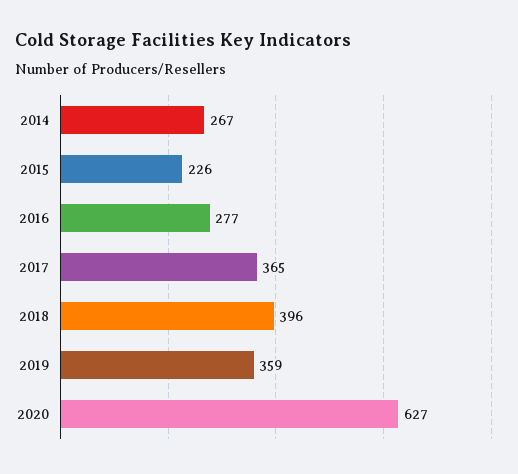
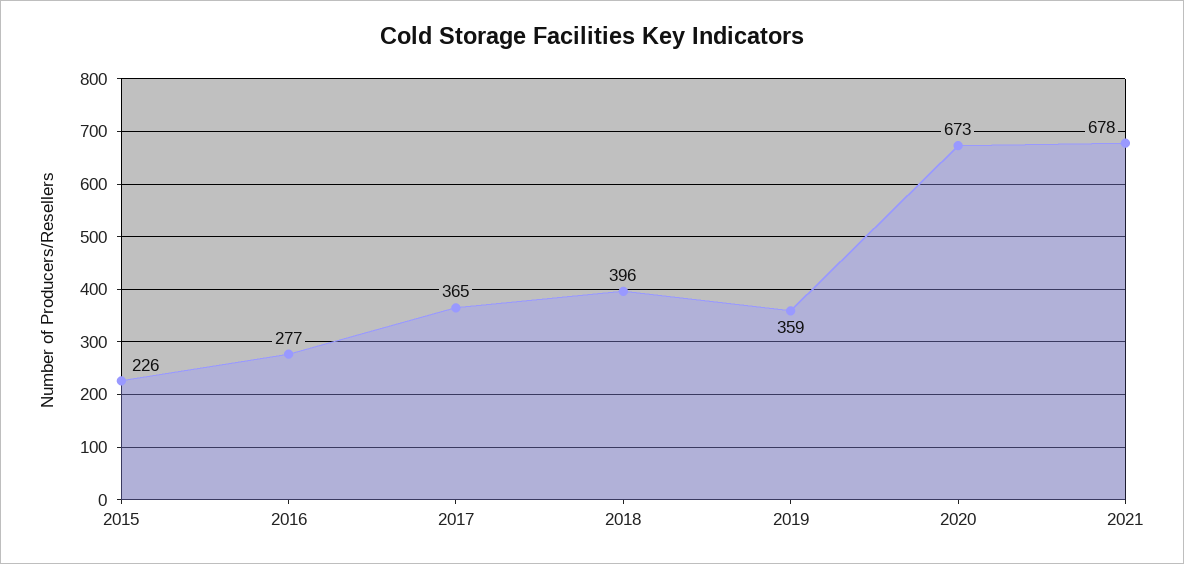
2014: 267 -> none
2020: 627 -> 673
2021: none -> 678

